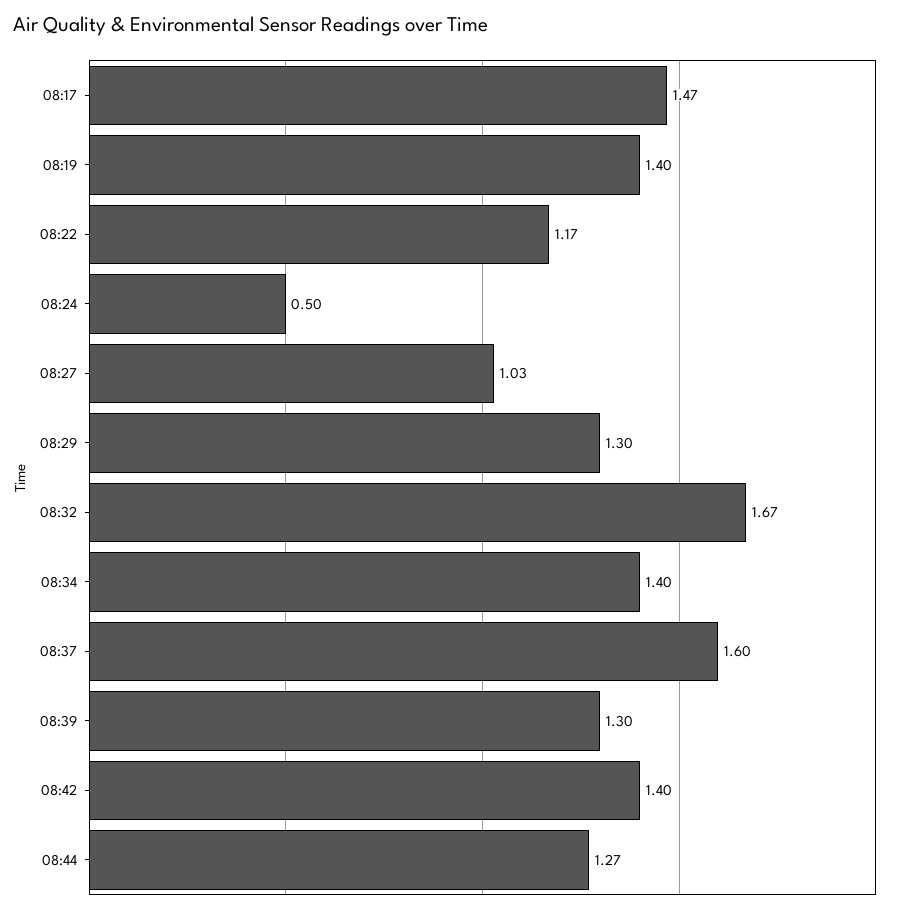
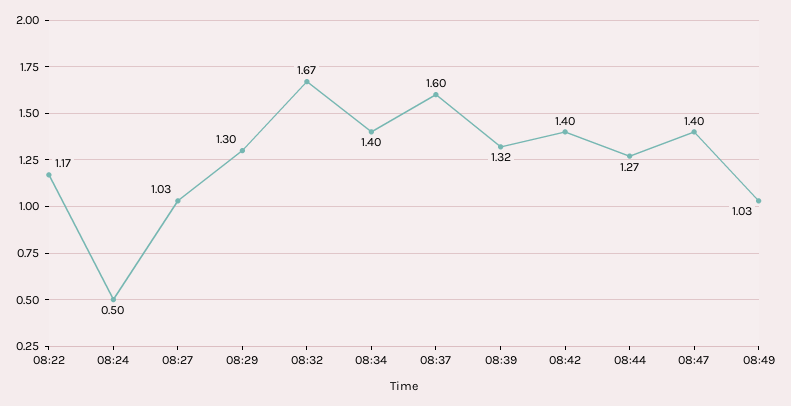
08:17: 1.47 -> none
08:19: 1.4 -> none
08:39: 1.3 -> 1.32
08:47: none -> 1.4
08:49: none -> 1.03

